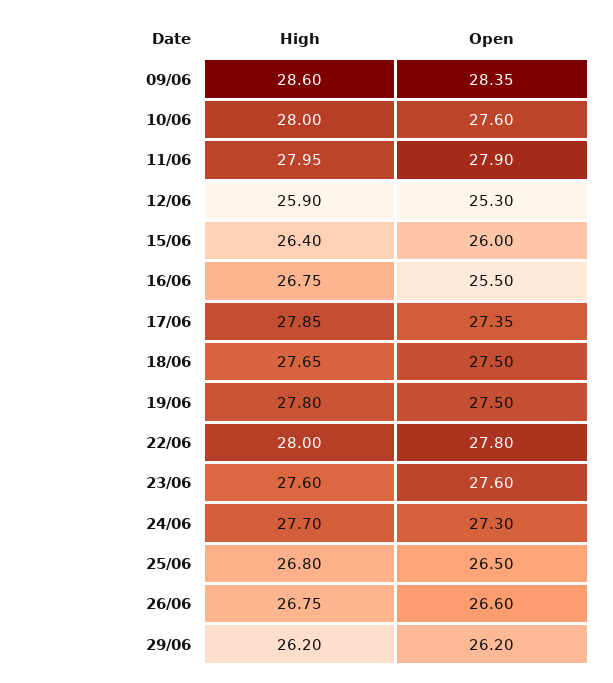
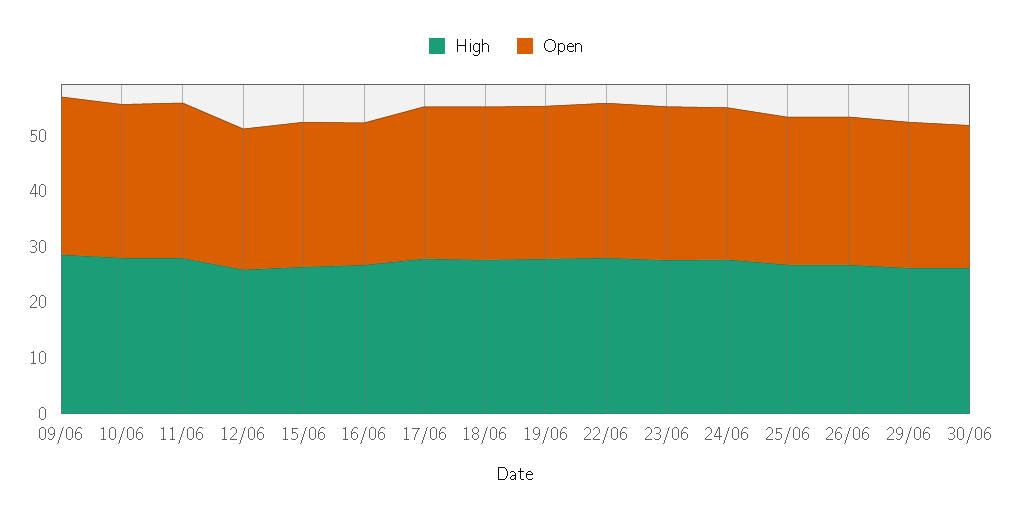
High, 30/06: none -> 26
Open, 30/06: none -> 26

